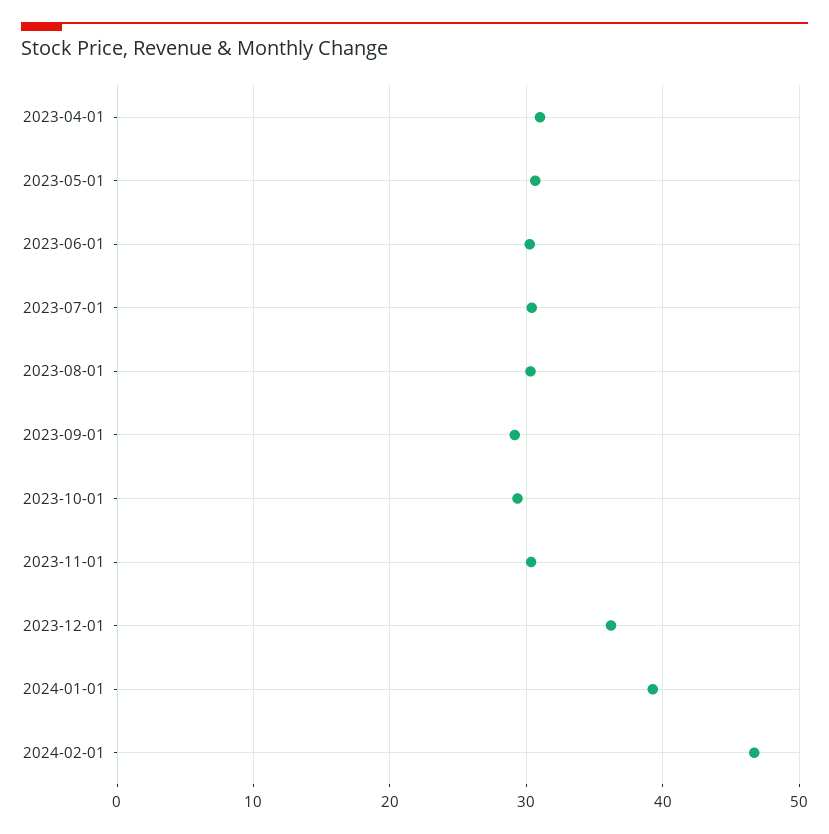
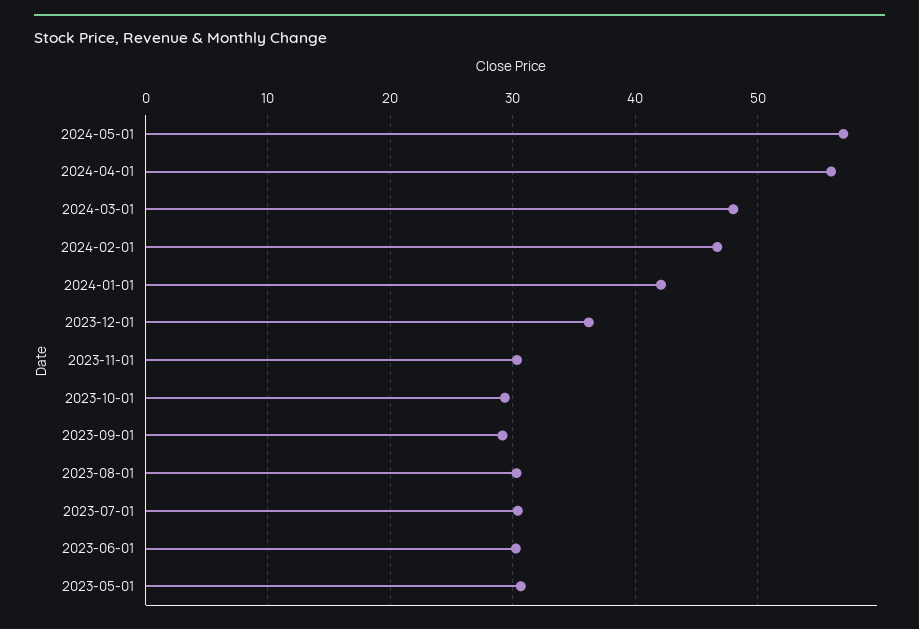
2023-04-01: 31 -> none
2024-01-01: 39 -> 42
2024-05-01: none -> 57
2024-04-01: none -> 56
2024-03-01: none -> 48

